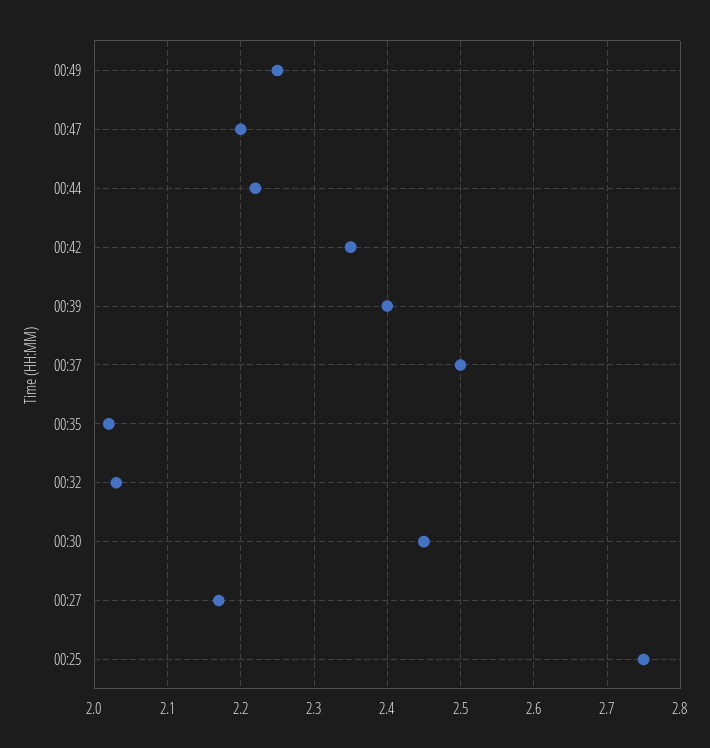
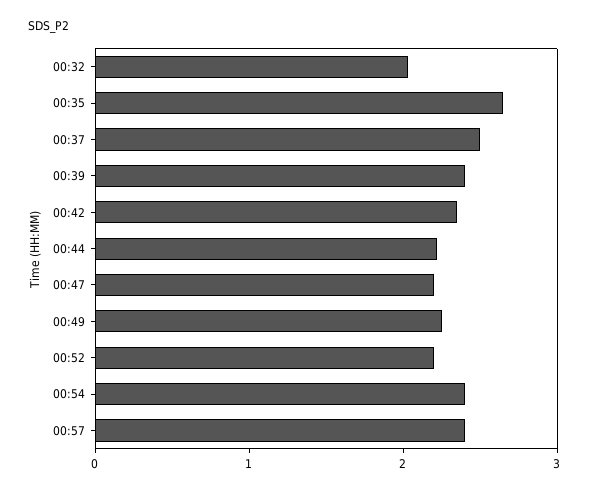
00:35: 2.02 -> 2.6
00:30: 2.45 -> none
00:27: 2.17 -> none
00:25: 2.75 -> none
00:52: none -> 2.2
00:54: none -> 2.4
00:57: none -> 2.4

